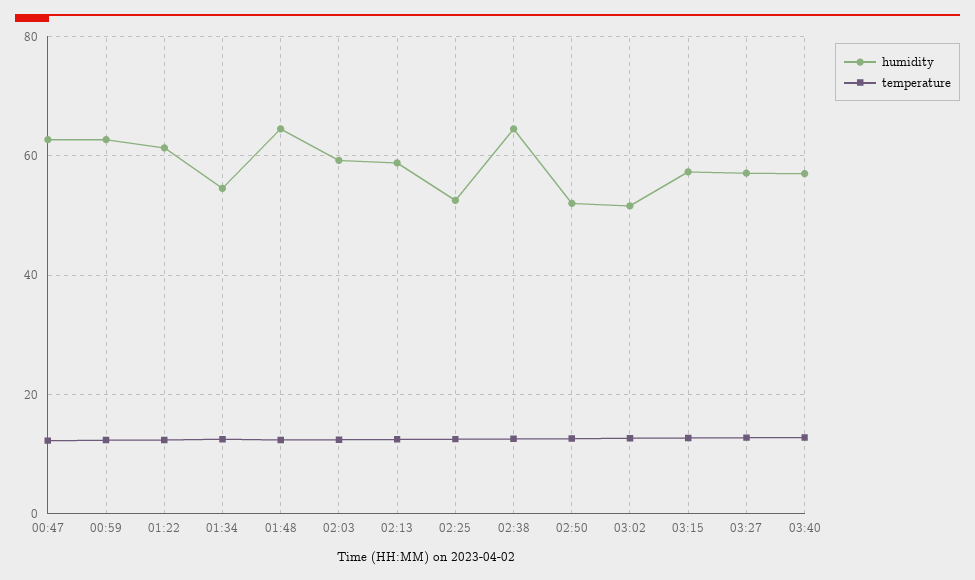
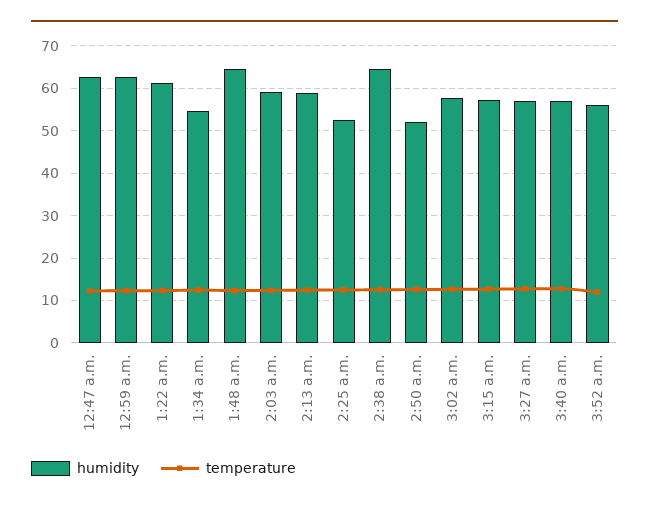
humidity, 03:02: 52 -> 58
humidity, 3:52 a.m.: none -> 56
temperature, 3:52 a.m.: none -> 12

